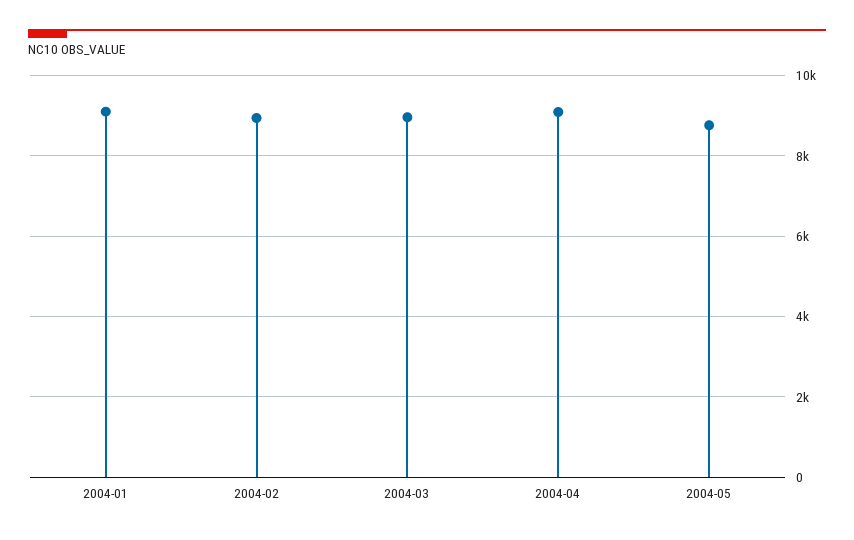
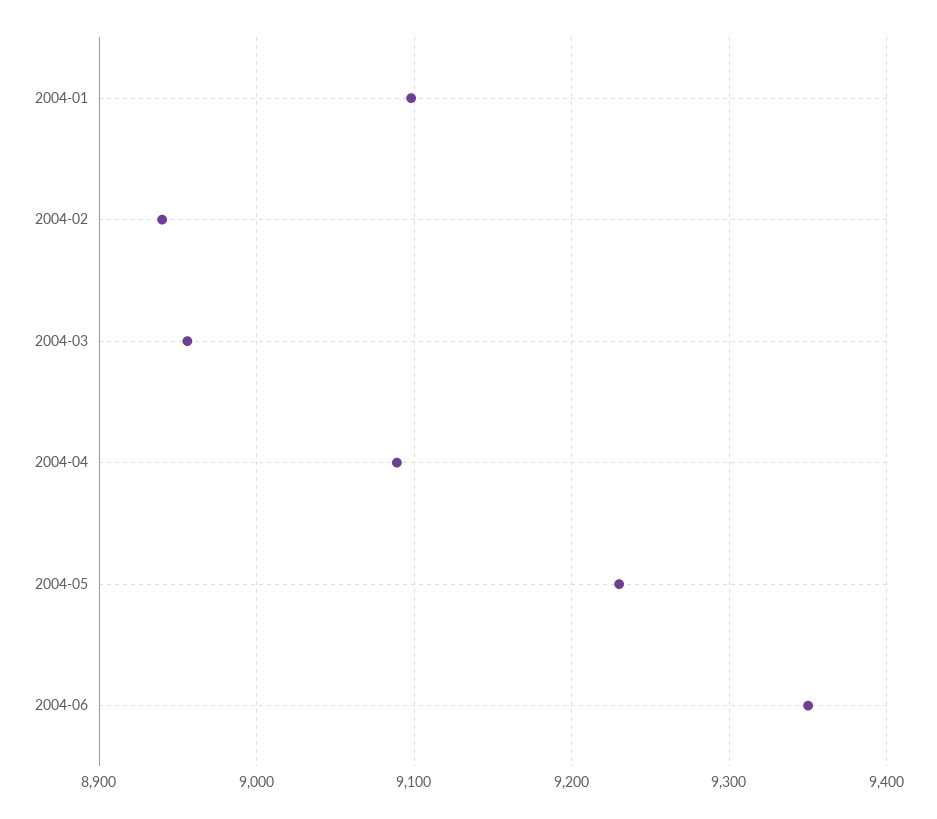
2004-05: 8800 -> 9230
2004-06: none -> 9350

